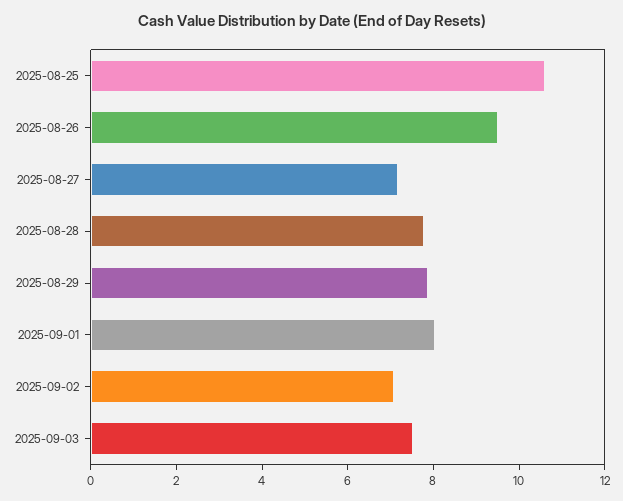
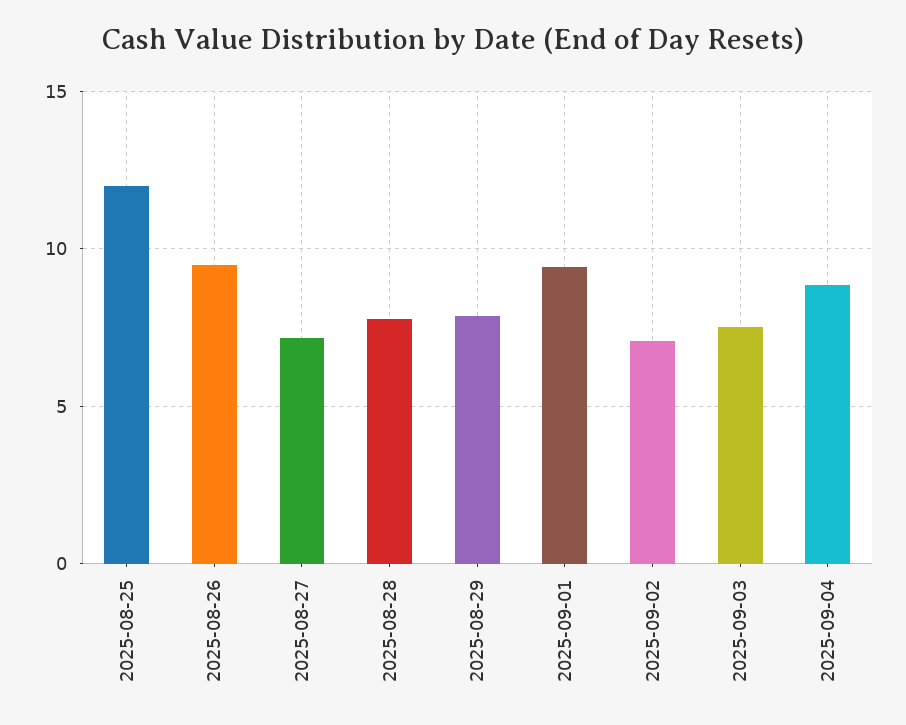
2025-08-25: 10.5 -> 12
2025-09-01: 8 -> 9.5
2025-09-04: none -> 9

